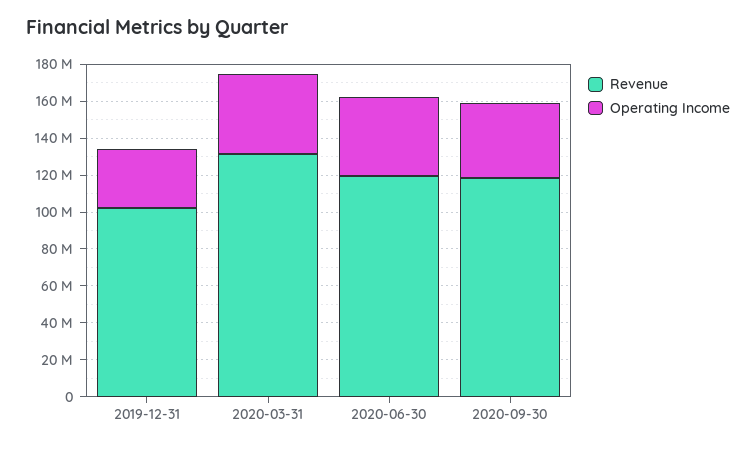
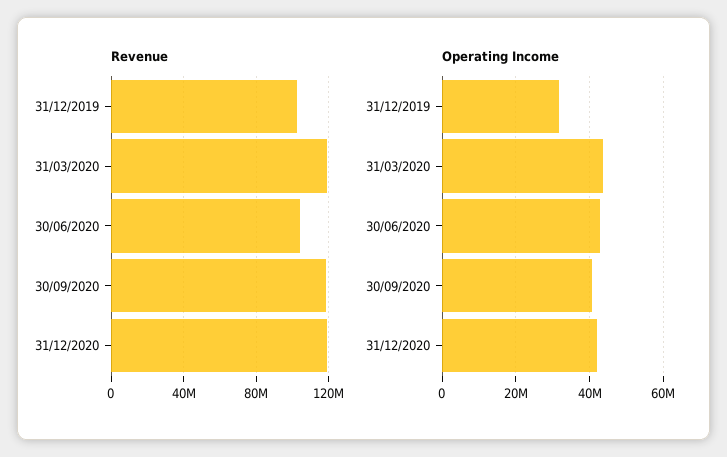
Revenue, 2020-03-31: 130000000 -> 120000000
Revenue, 2020-06-30: 120000000 -> 105000000
Revenue, 31/12/2020: none -> 120000000
Operating Income, 31/12/2020: none -> 42000000

